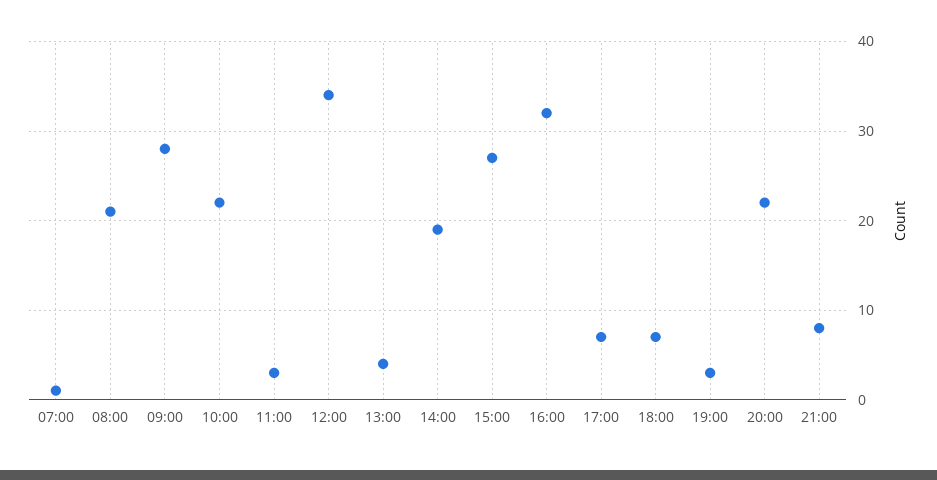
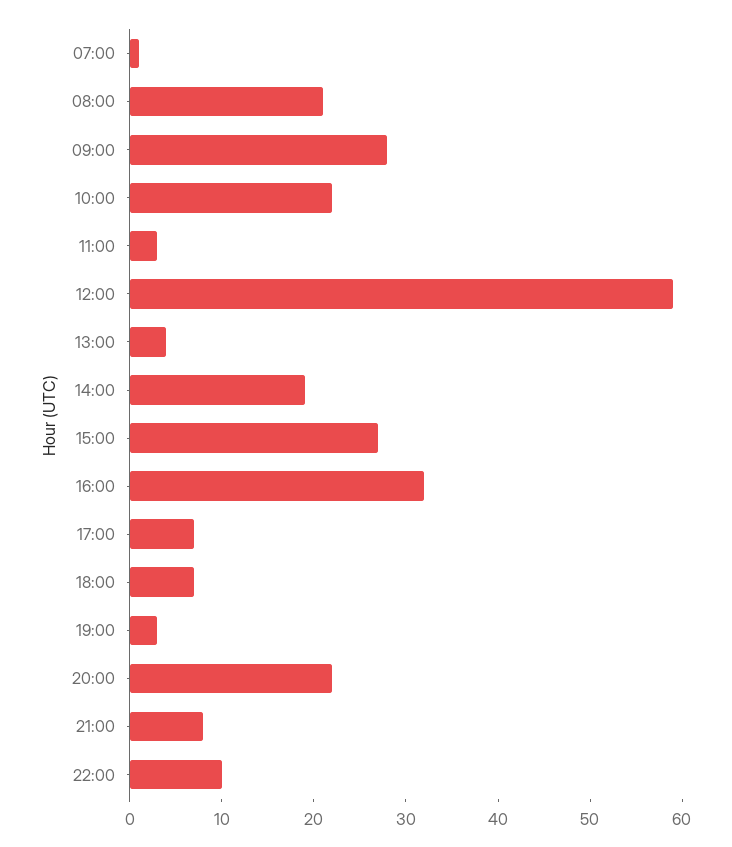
12:00: 34 -> 59
22:00: none -> 10

